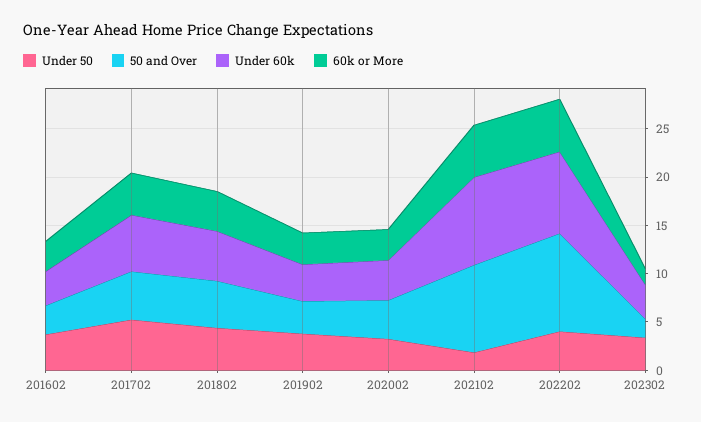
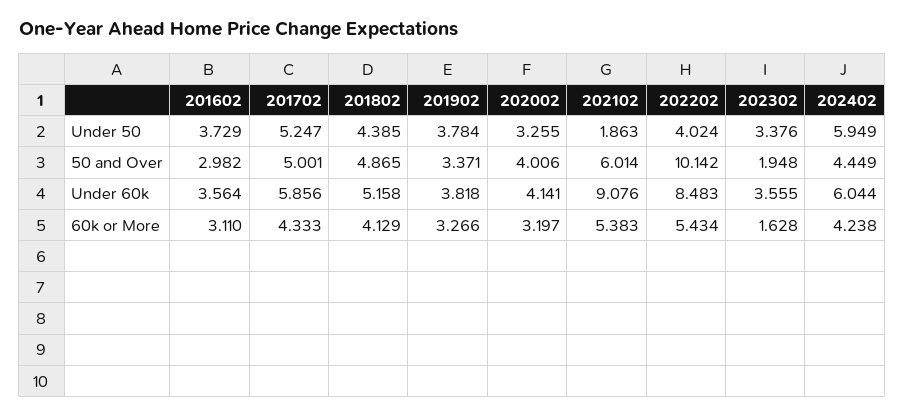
50 and Over, 202102: 9 -> 6.014
Under 50, 202402: none -> 5.949
50 and Over, 202402: none -> 4.449
Under 60k, 202402: none -> 6.044
60k or More, 202402: none -> 4.238

